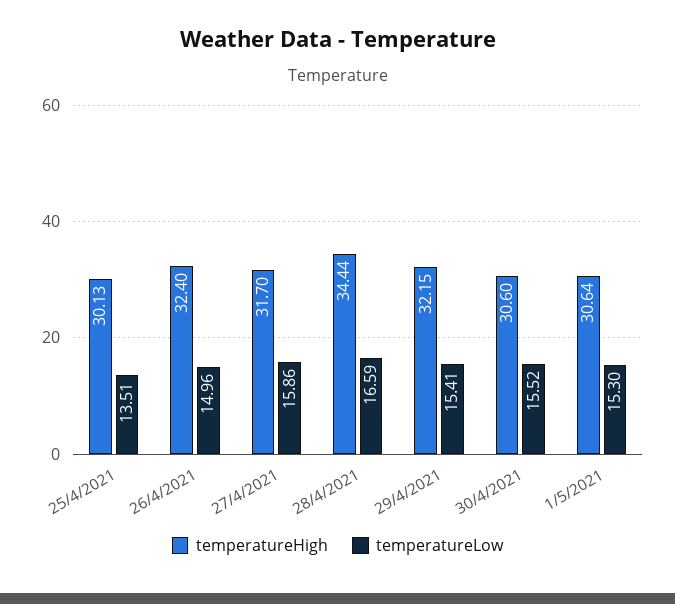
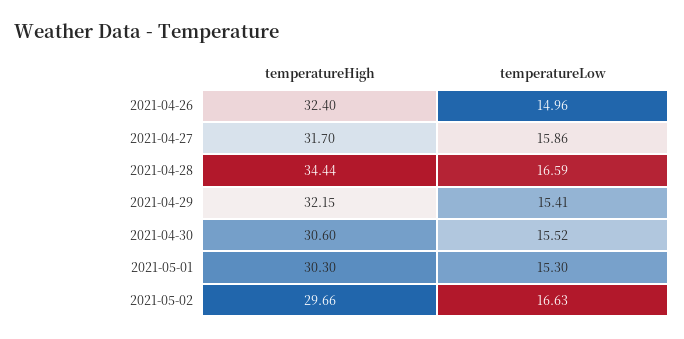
temperatureHigh, 25/4/2021: 30.13 -> none
temperatureLow, 25/4/2021: 13.51 -> none
temperatureHigh, 1/5/2021: 30.64 -> 30.3
temperatureHigh, 2021-05-02: none -> 29.66
temperatureLow, 2021-05-02: none -> 16.63

